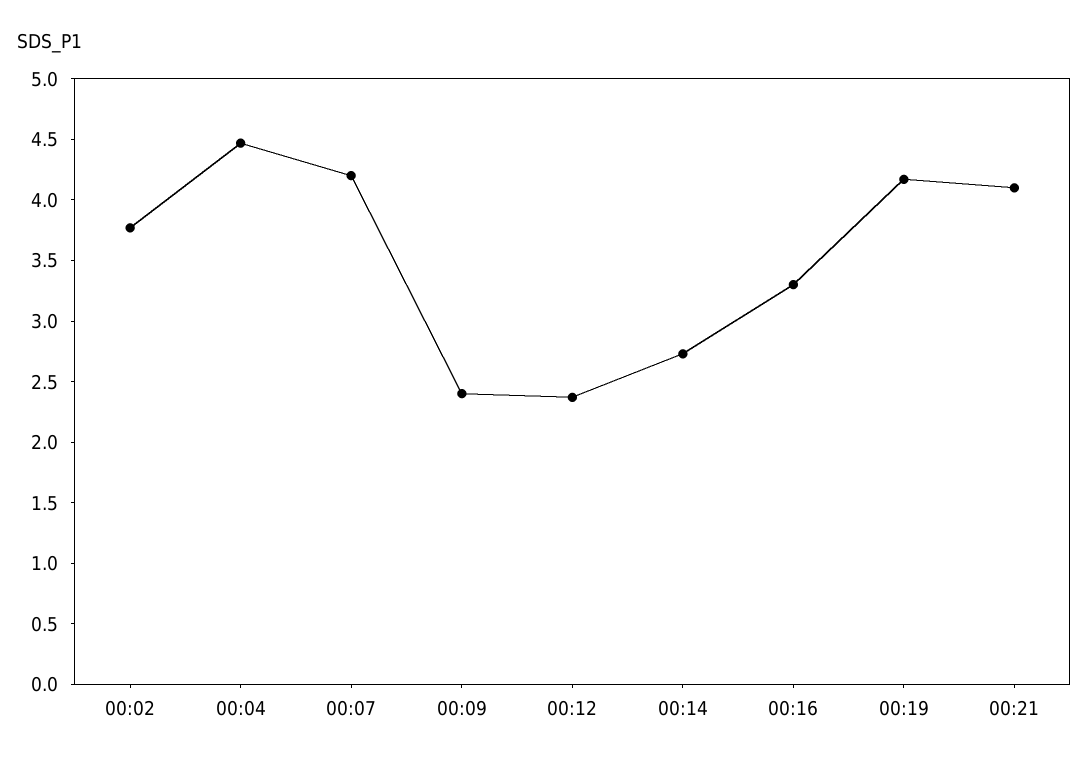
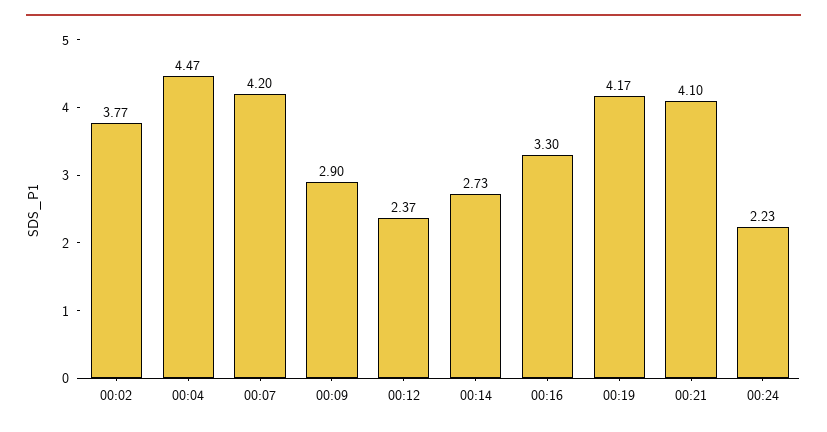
00:09: 2.4 -> 2.9
00:24: none -> 2.23

